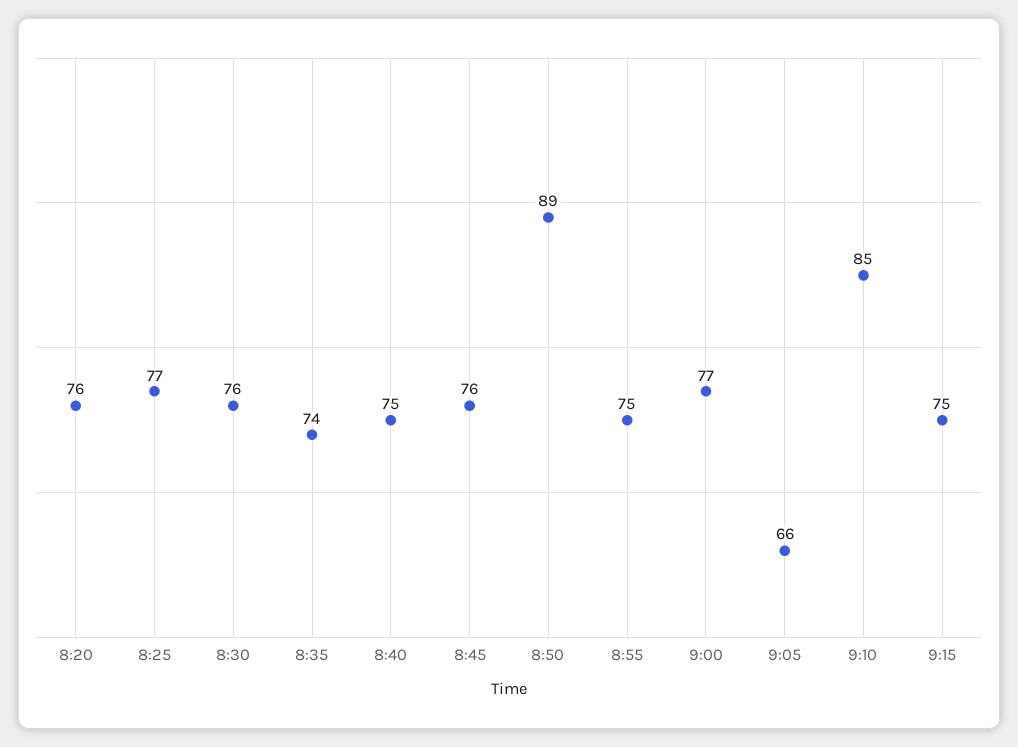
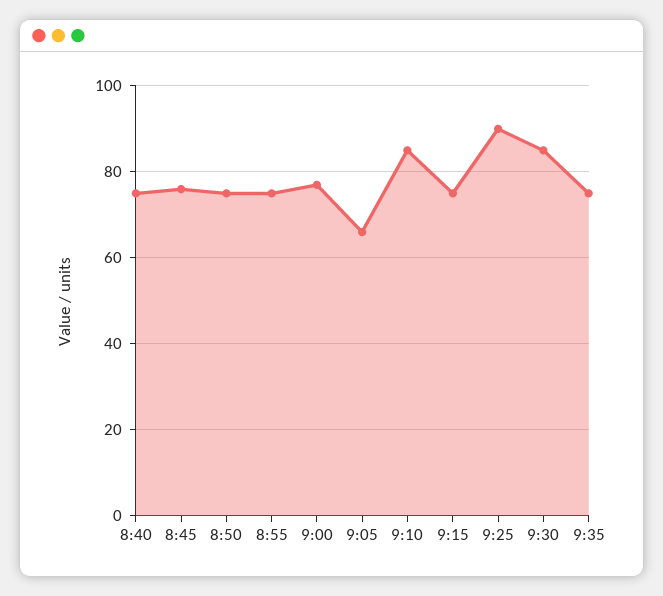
8:20: 76 -> none
8:25: 77 -> none
8:30: 76 -> none
8:35: 74 -> none
8:50: 89 -> 75
9:25: none -> 90
9:30: none -> 85
9:35: none -> 75

